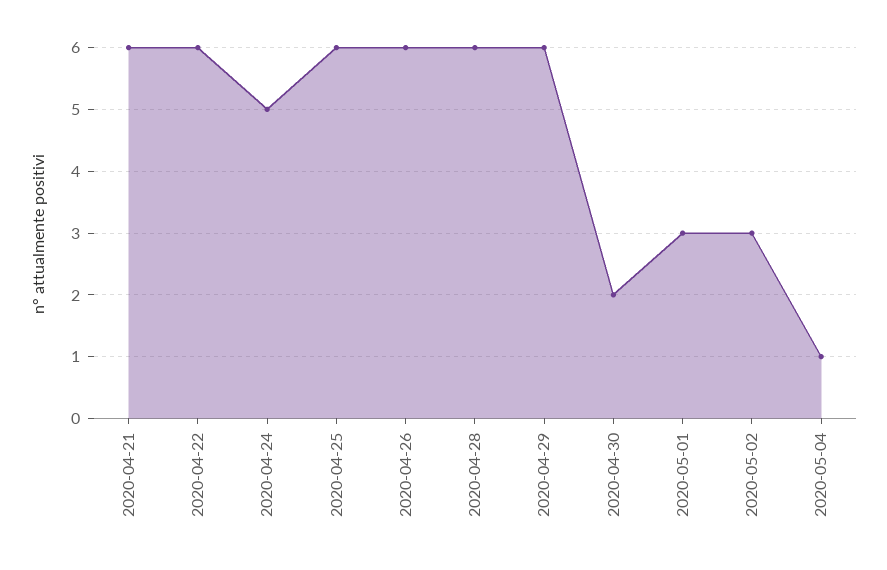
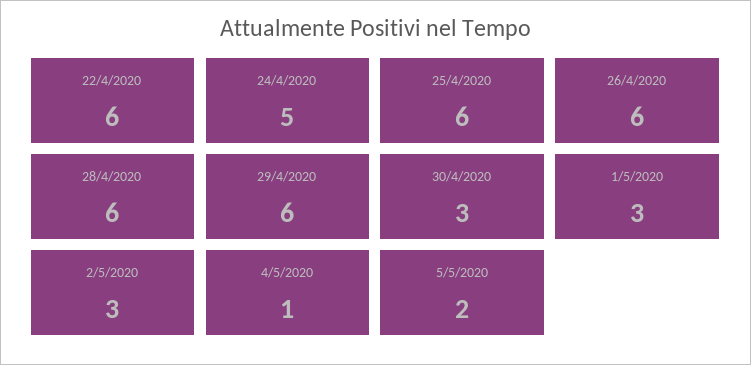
2020-04-21: 6 -> none
2020-04-30: 2 -> 3
5/5/2020: none -> 2

